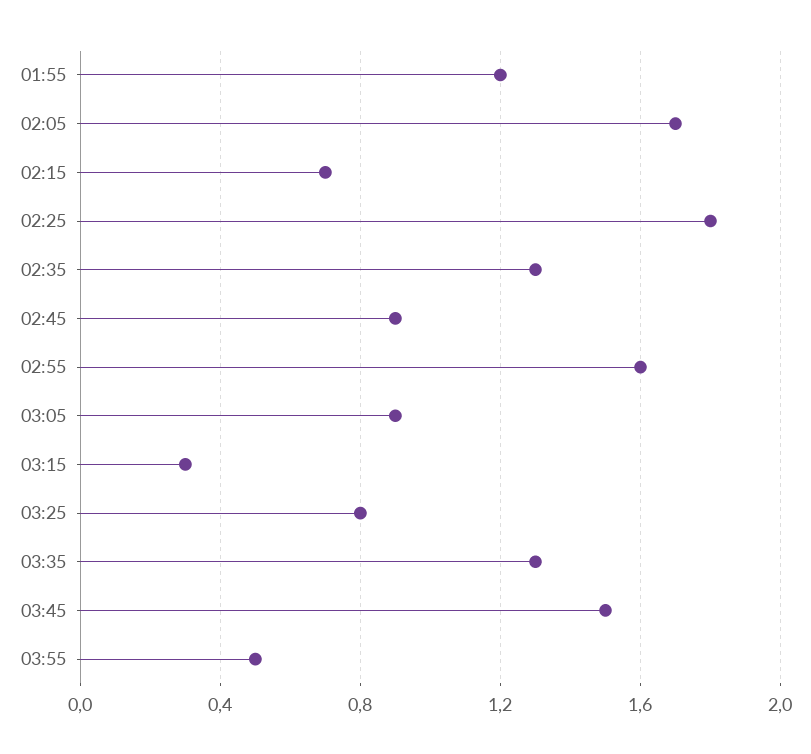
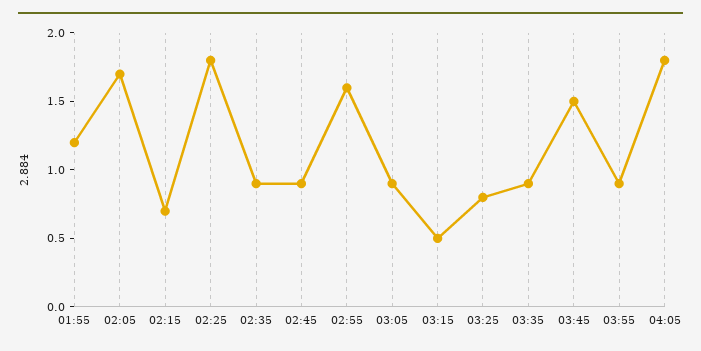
02:35: 1.3 -> 0.9
03:15: 0.3 -> 0.5
03:35: 1.3 -> 0.9
03:55: 0.5 -> 0.9
04:05: none -> 1.8

